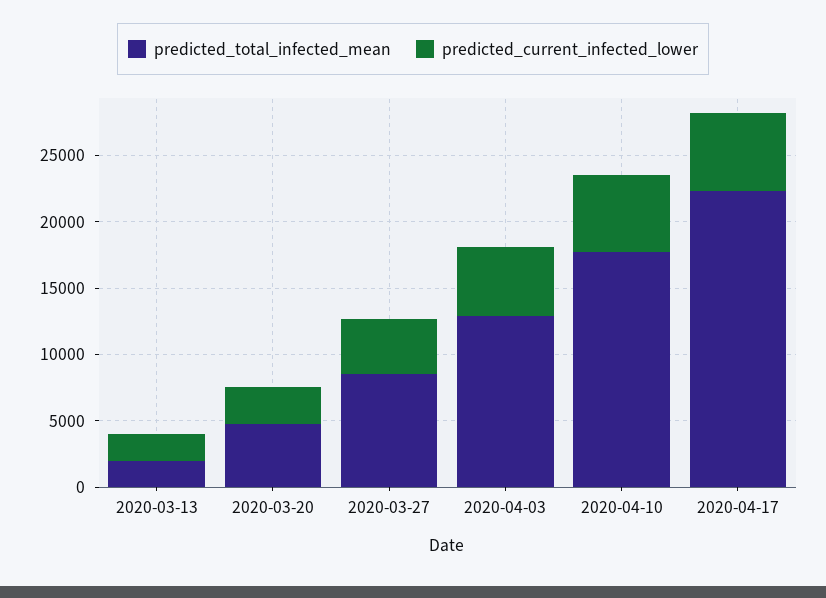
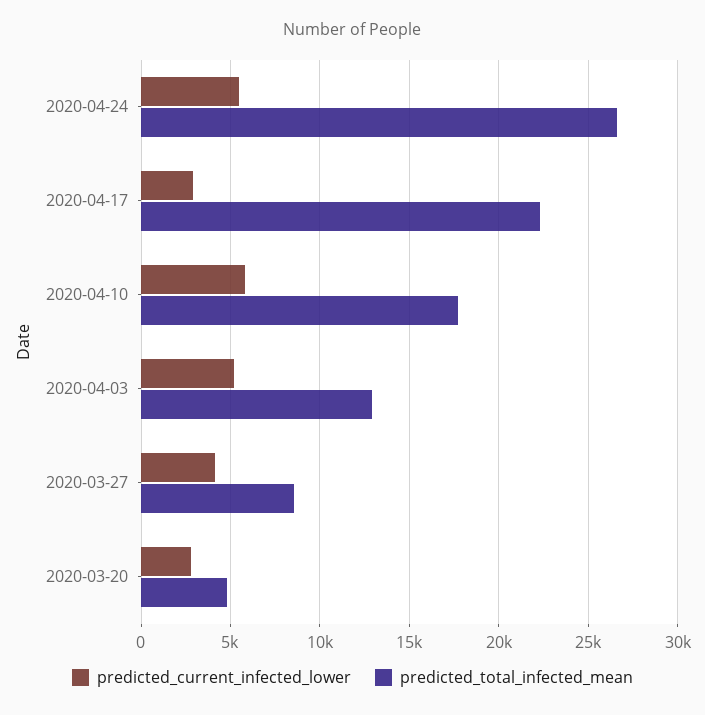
predicted_total_infected_mean, 2020-03-13: 2000 -> none
predicted_current_infected_lower, 2020-03-13: 2000 -> none
predicted_current_infected_lower, 2020-04-17: 6000 -> 3000
predicted_current_infected_lower, 2020-04-24: none -> 5500
predicted_total_infected_mean, 2020-04-24: none -> 26500

